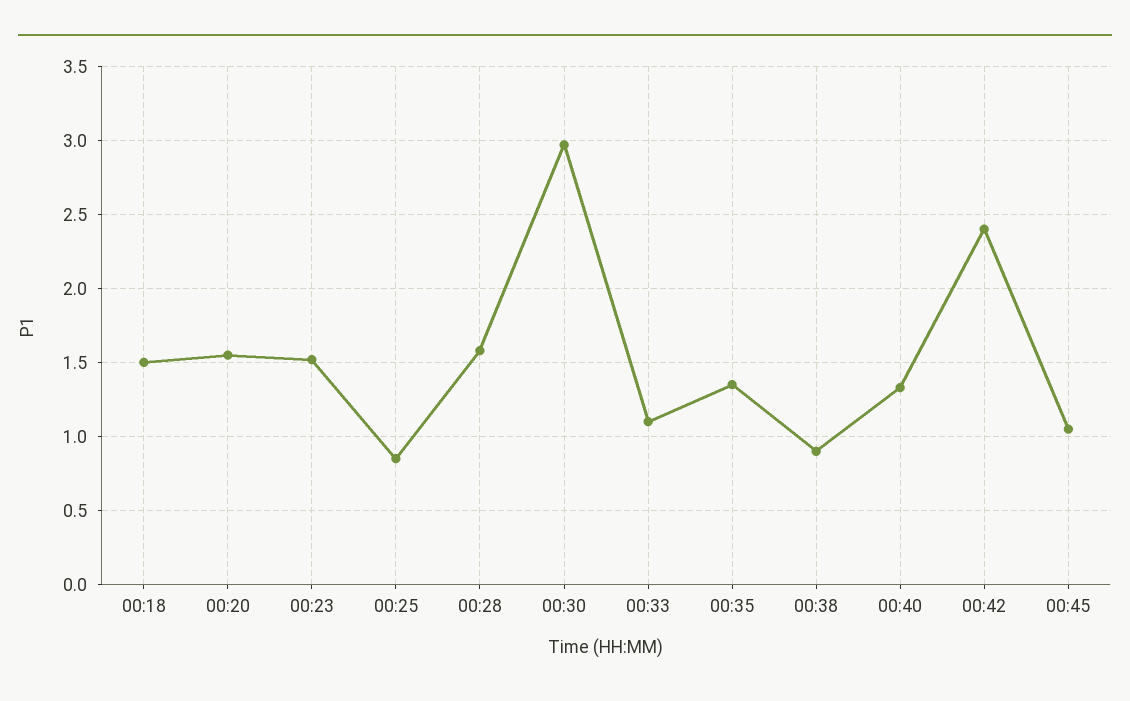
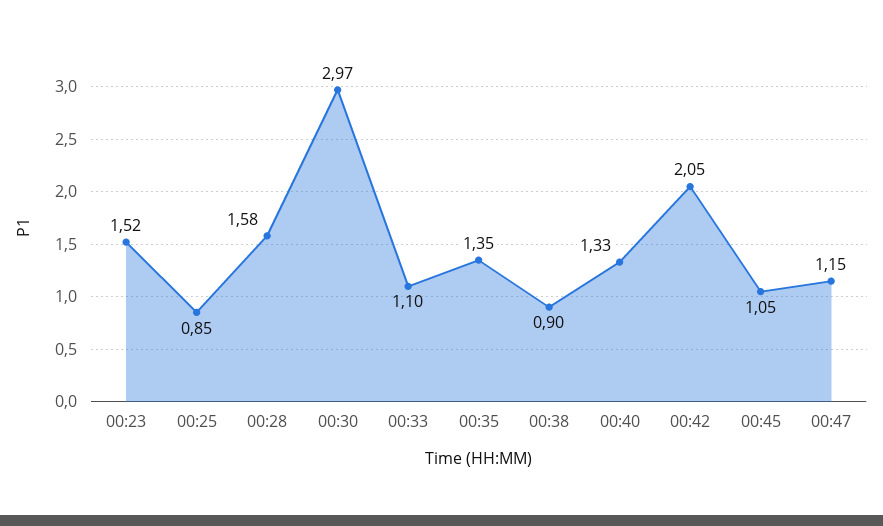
00:18: 1.5 -> none
00:20: 1.55 -> none
00:42: 2.4 -> 2.05
00:47: none -> 1.15

